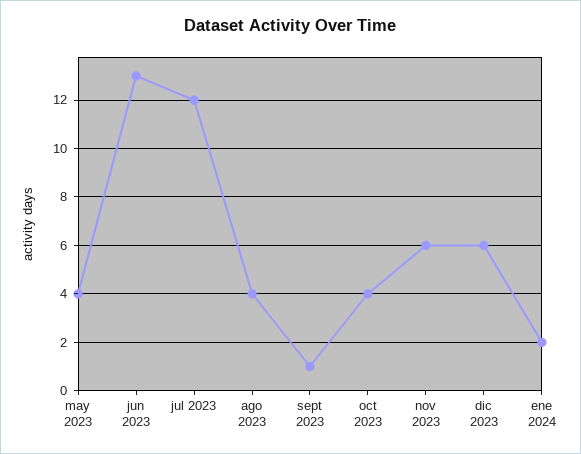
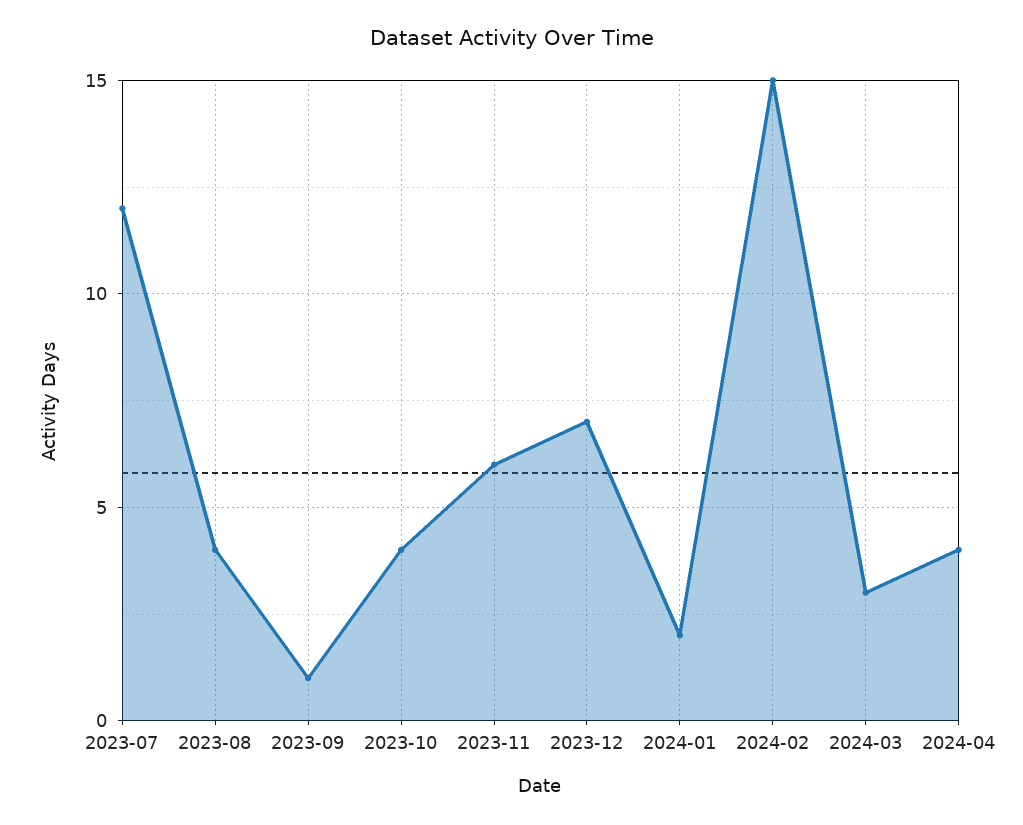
may 2023: 4 -> none
jun 2023: 13 -> none
dic 2023: 6 -> 7
2024-02: none -> 15
2024-03: none -> 3
2024-04: none -> 4

